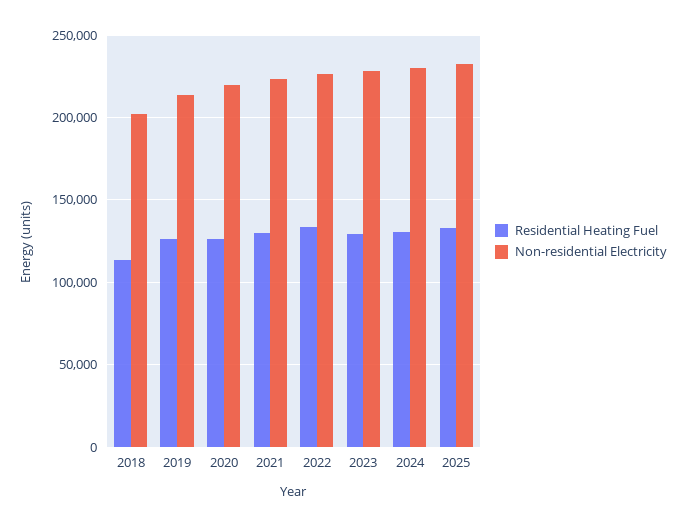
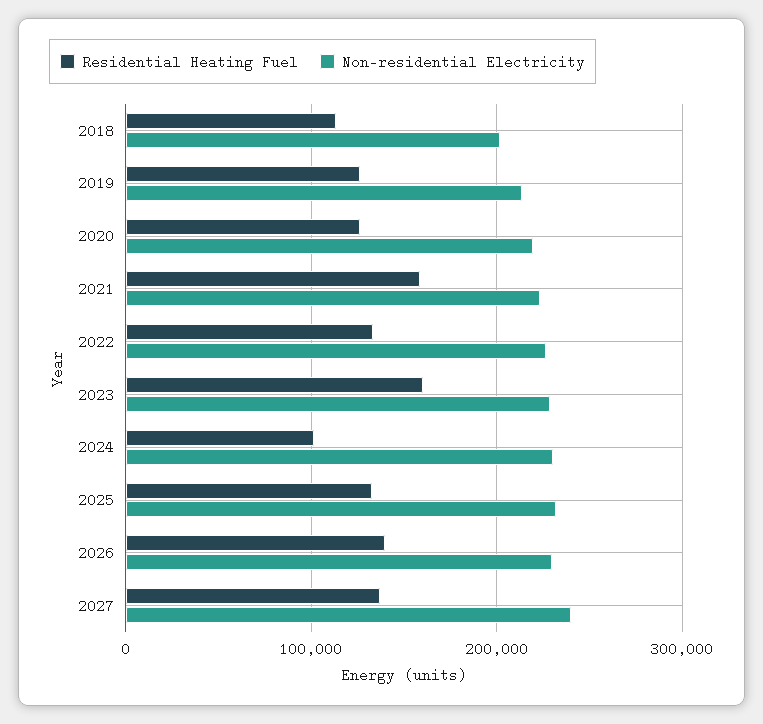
Residential Heating Fuel, 2021: 130000 -> 160000
Residential Heating Fuel, 2023: 130000 -> 160000
Residential Heating Fuel, 2024: 130000 -> 100000
Residential Heating Fuel, 2026: none -> 140000
Non-residential Electricity, 2026: none -> 230000
Residential Heating Fuel, 2027: none -> 140000
Non-residential Electricity, 2027: none -> 240000

